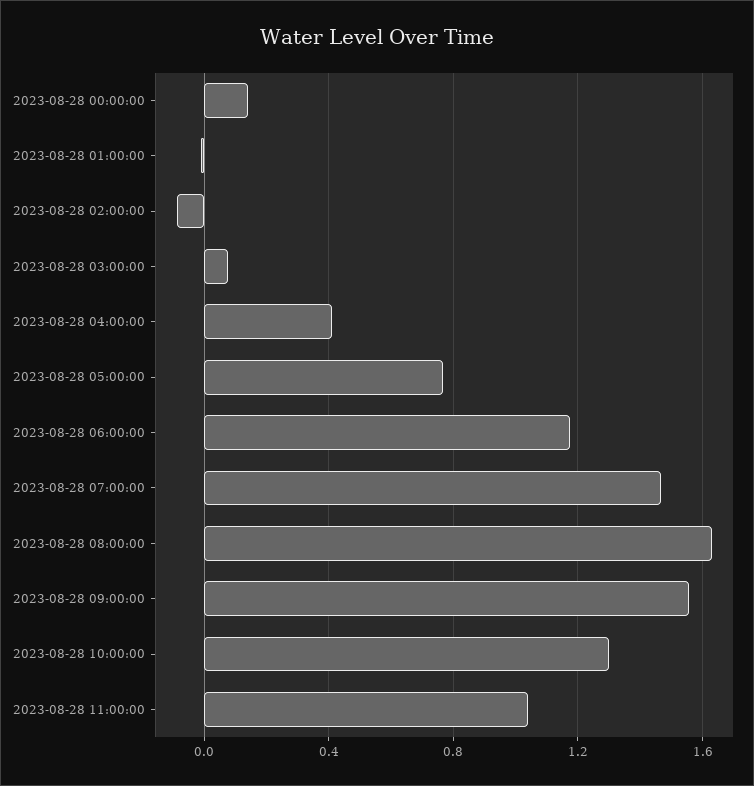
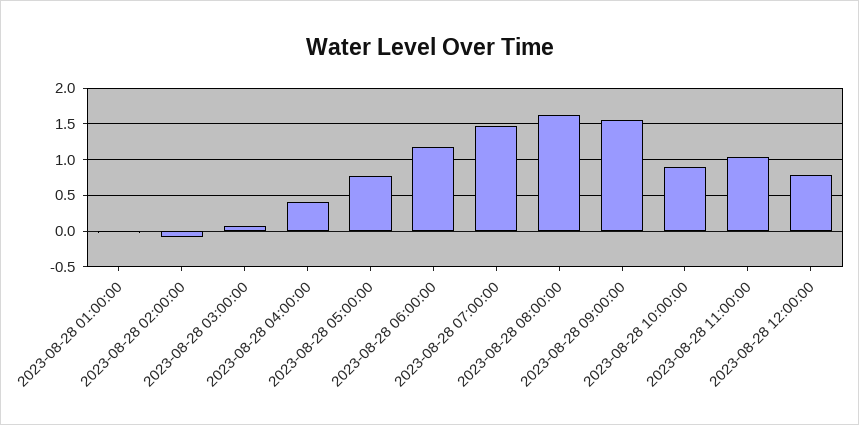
2023-08-28 00:00:00: 0.15 -> none
2023-08-28 10:00:00: 1.3 -> 0.9
2023-08-28 12:00:00: none -> 0.8

